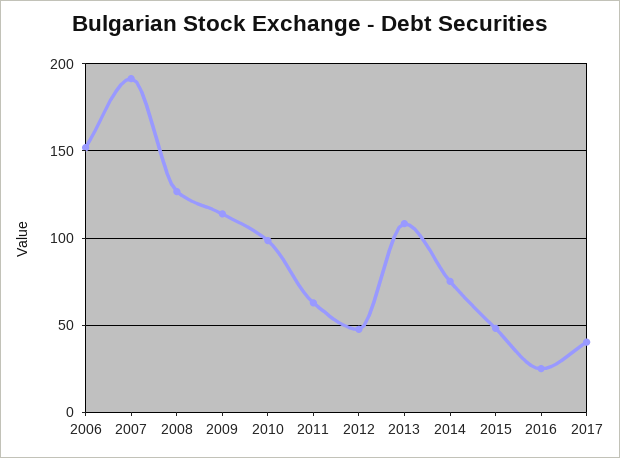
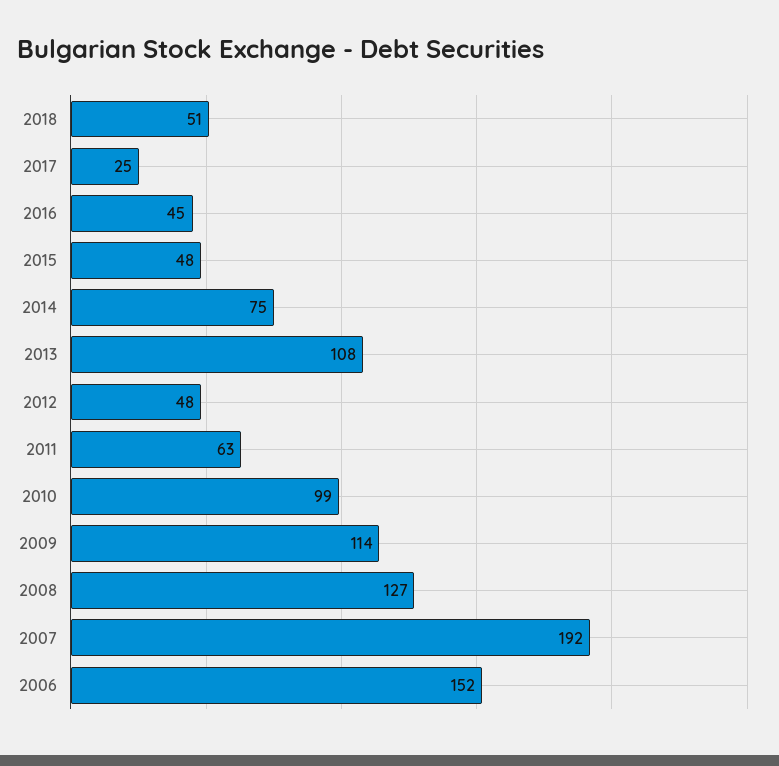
2016: 25 -> 45
2017: 40 -> 25
2018: none -> 51

